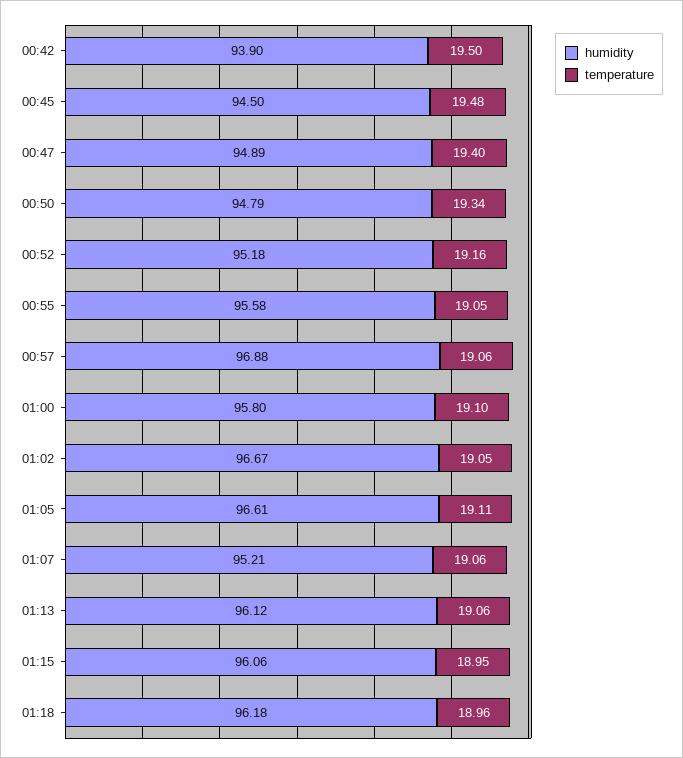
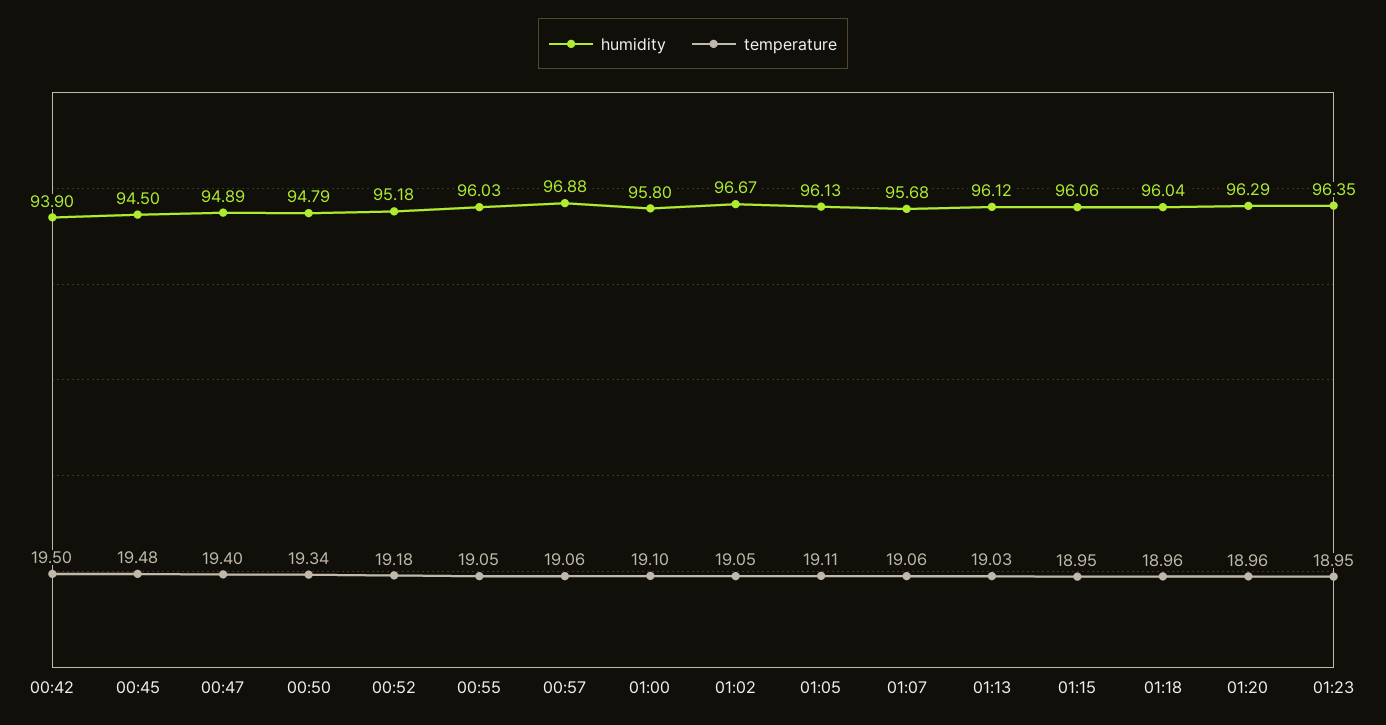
temperature, 00:52: 19.16 -> 19.18
humidity, 00:55: 95.58 -> 96.03
humidity, 01:05: 96.61 -> 96.13
humidity, 01:07: 95.21 -> 95.68
temperature, 01:13: 19.06 -> 19.03
humidity, 01:18: 96.18 -> 96.04
humidity, 01:20: none -> 96.29
temperature, 01:20: none -> 18.96
humidity, 01:23: none -> 96.35
temperature, 01:23: none -> 18.95

